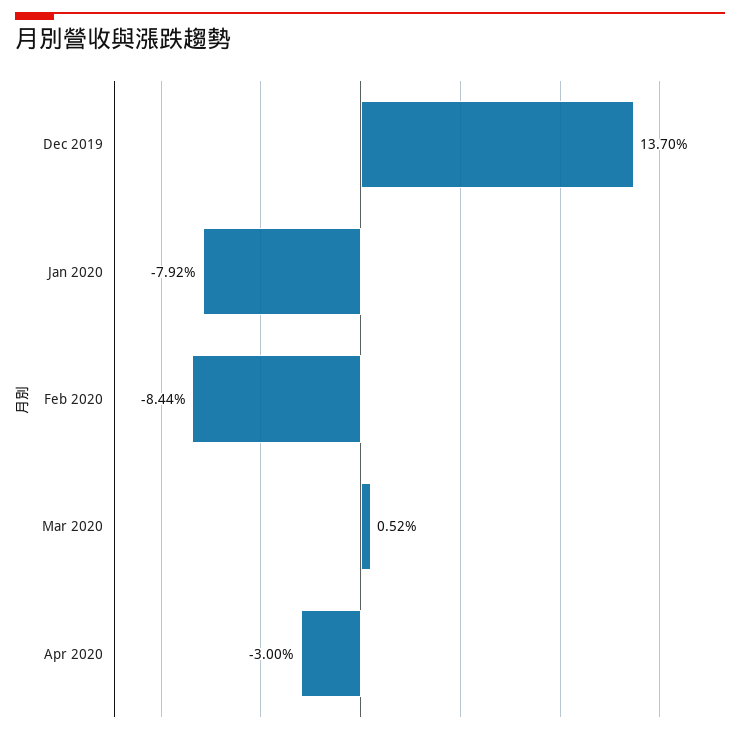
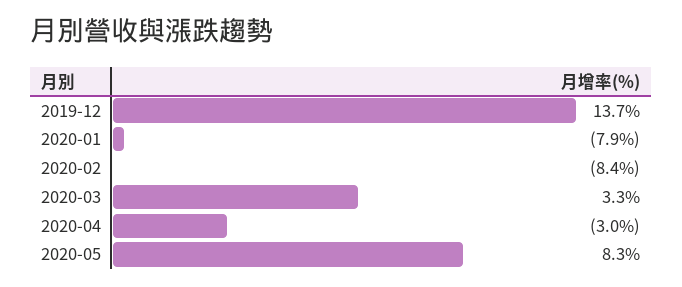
Mar 2020: 0.52 -> 3.3
2020-05: none -> 8.3

